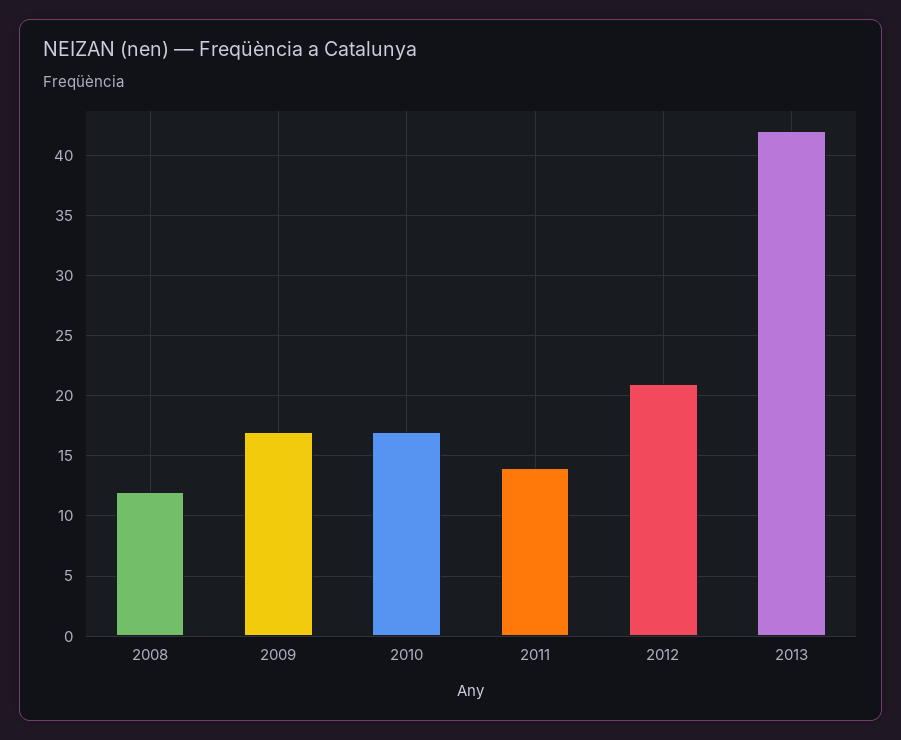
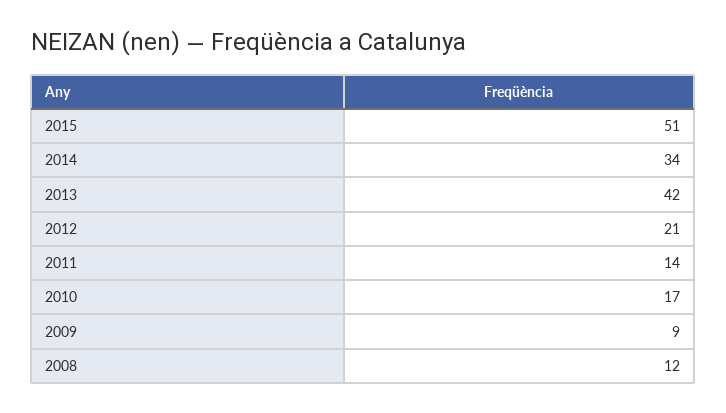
2009: 17 -> 9
2015: none -> 51
2014: none -> 34

